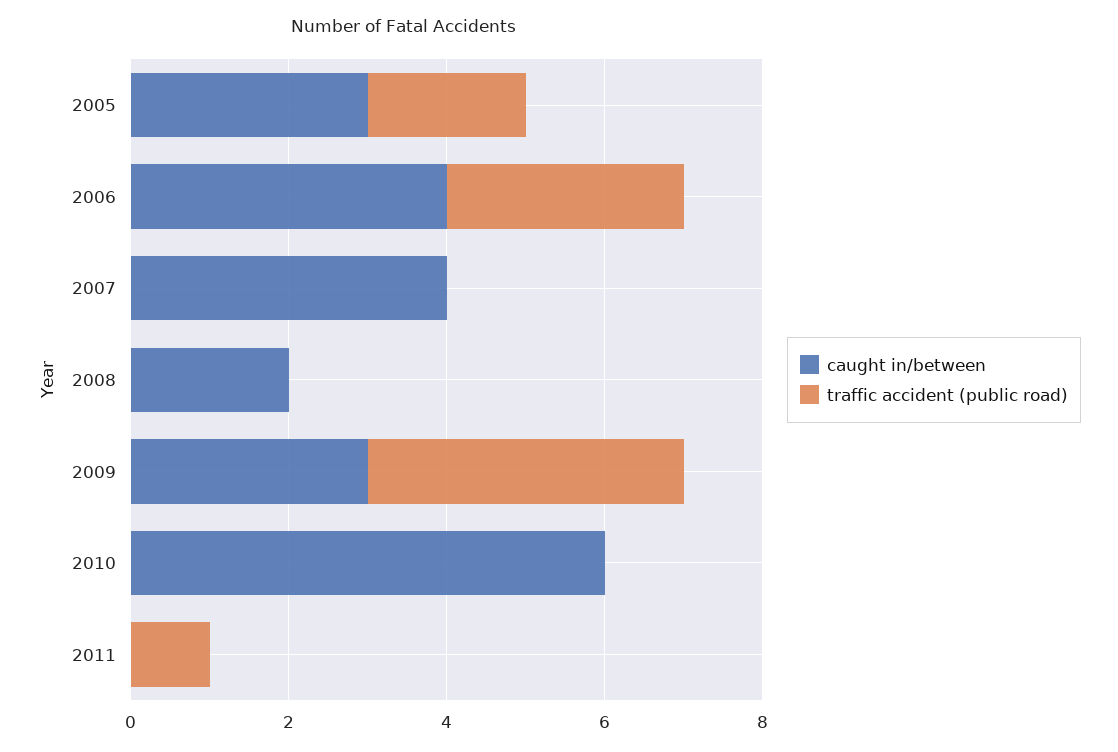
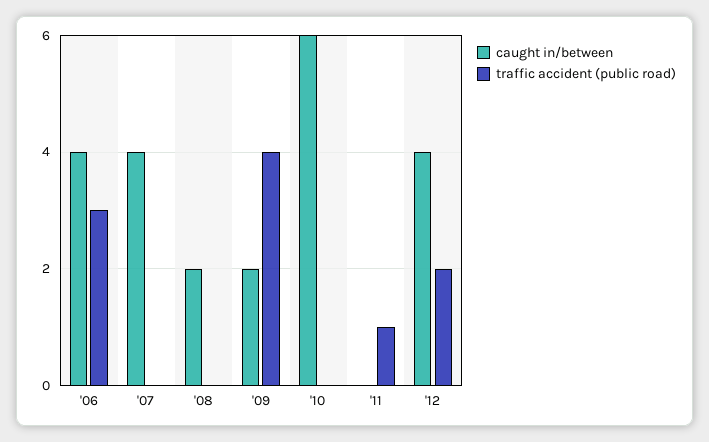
caught in/between, 2005: 3 -> none
traffic accident (public road), 2005: 2 -> none
caught in/between, 2009: 3 -> 2
caught in/between, '12: none -> 4
traffic accident (public road), '12: none -> 2

